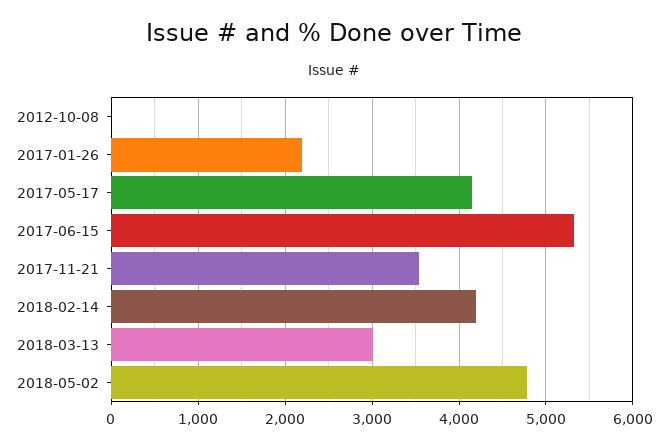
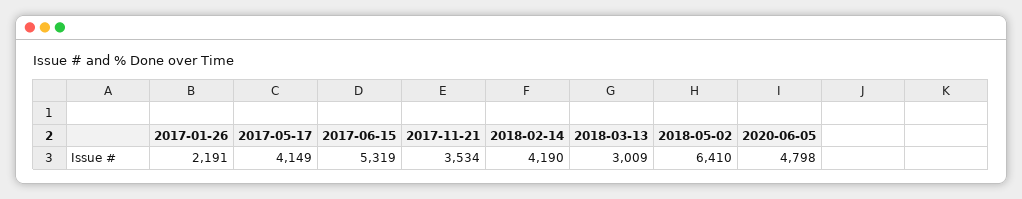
2012-10-08: 0 -> none
2018-05-02: 4800 -> 6410
2020-06-05: none -> 4798

